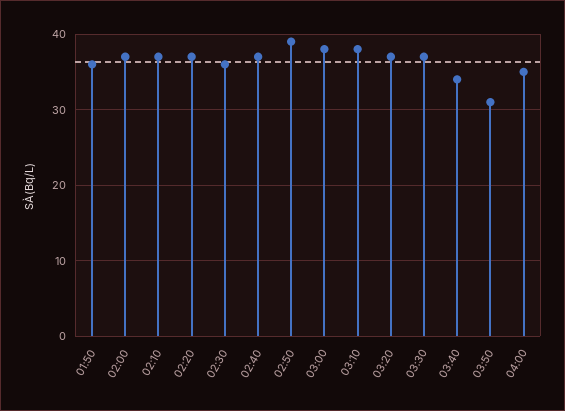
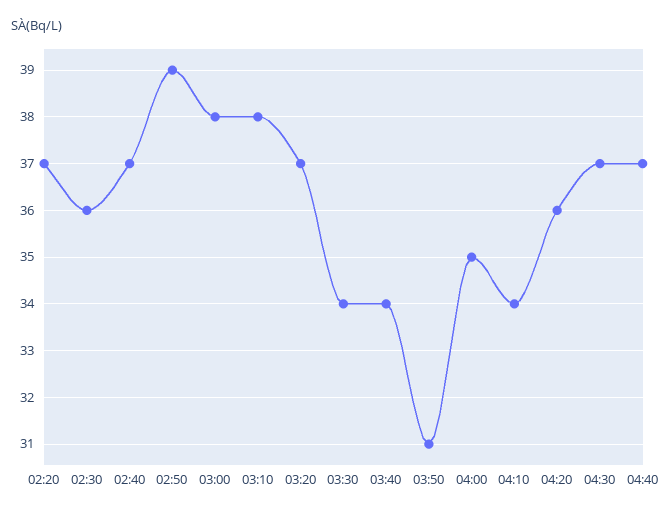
01:50: 36 -> none
02:00: 37 -> none
02:10: 37 -> none
03:30: 37 -> 34
04:10: none -> 34
04:20: none -> 36
04:30: none -> 37
04:40: none -> 37

